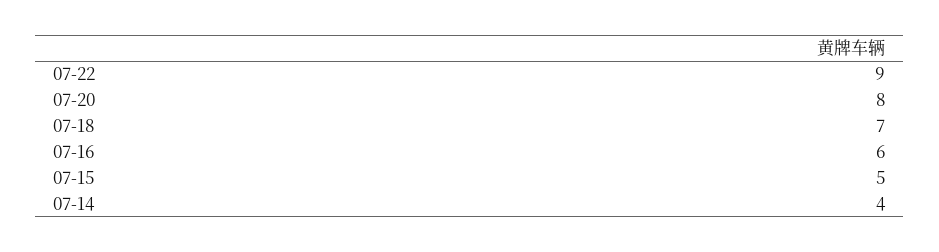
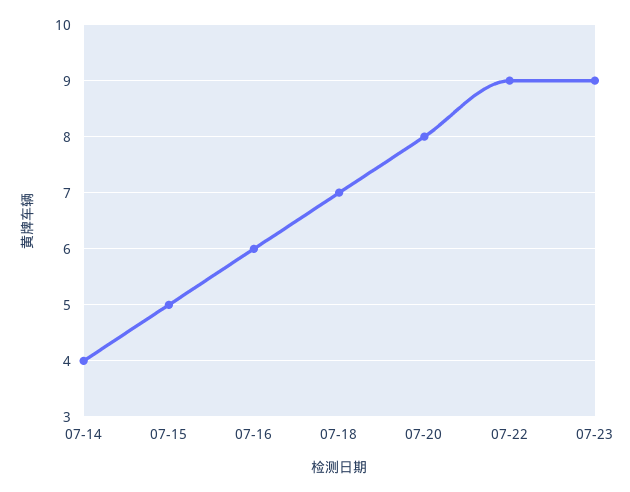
07-23: none -> 9

